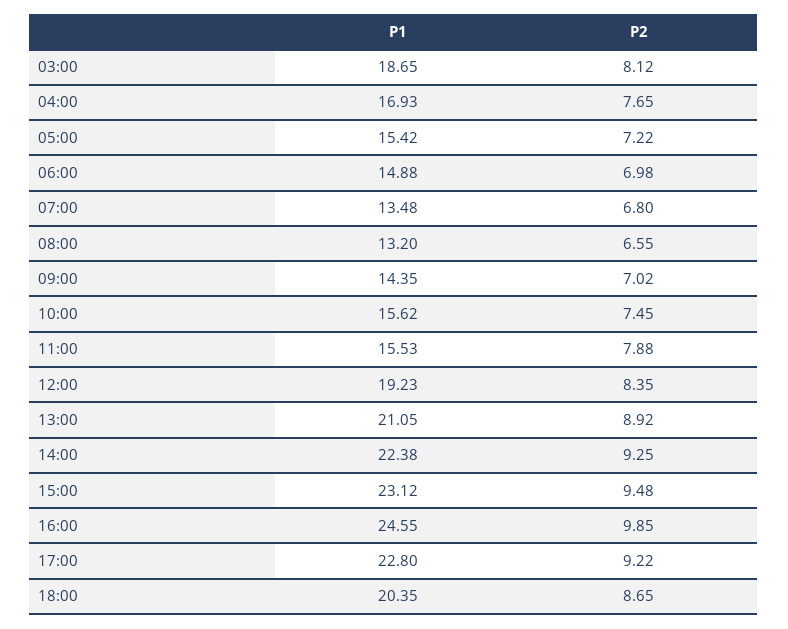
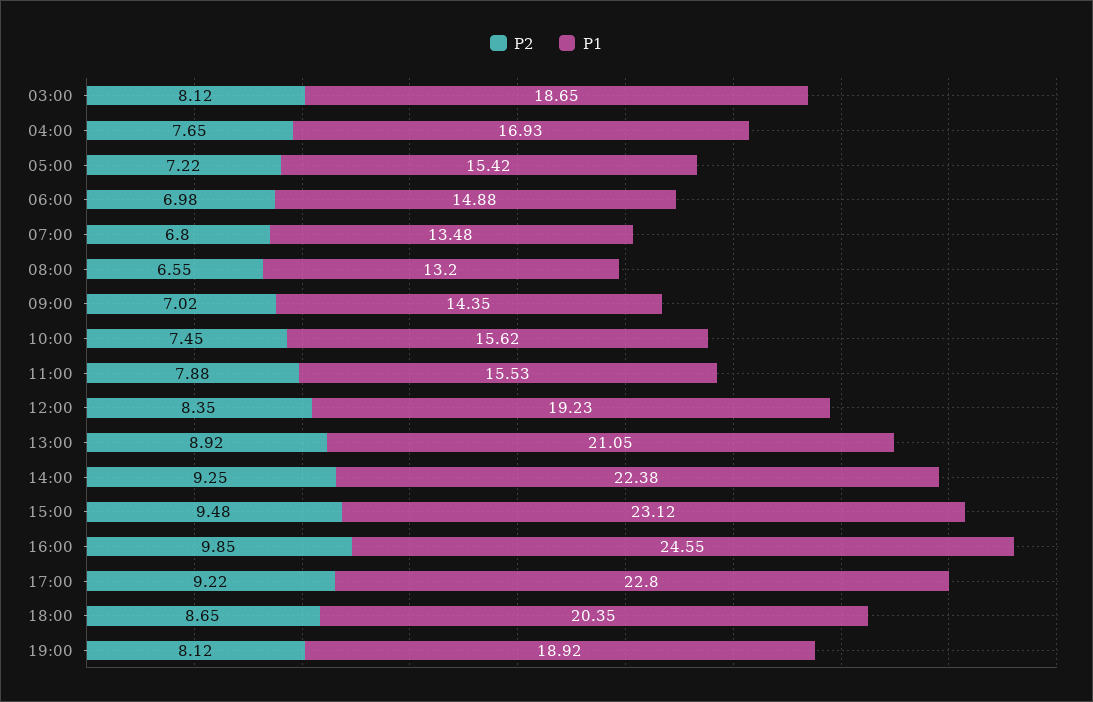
P2, 19:00: none -> 8.12
P1, 19:00: none -> 18.92

